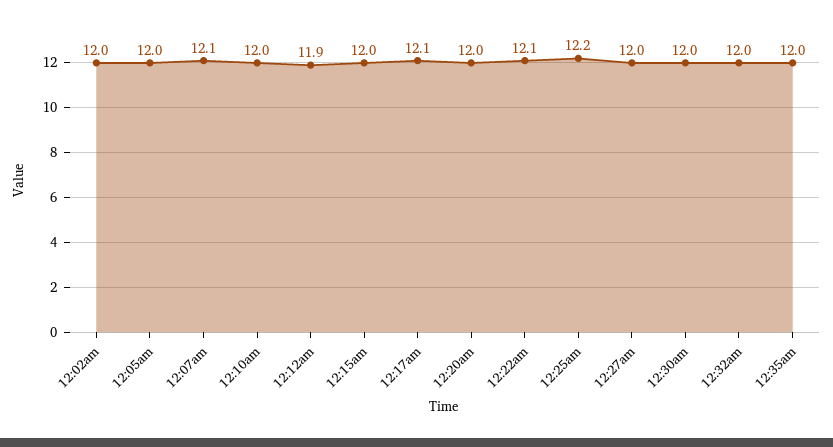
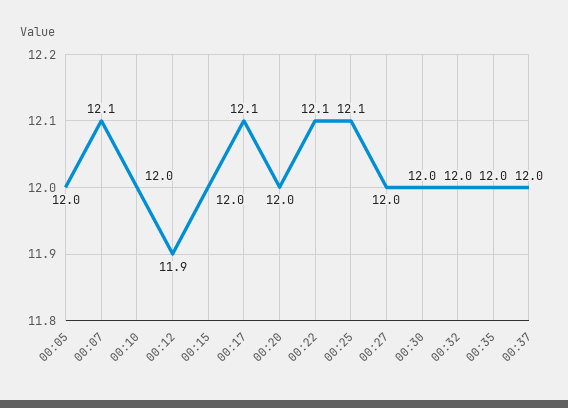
12:02am: 12 -> none
12:25am: 12.2 -> 12.1
00:37: none -> 12

